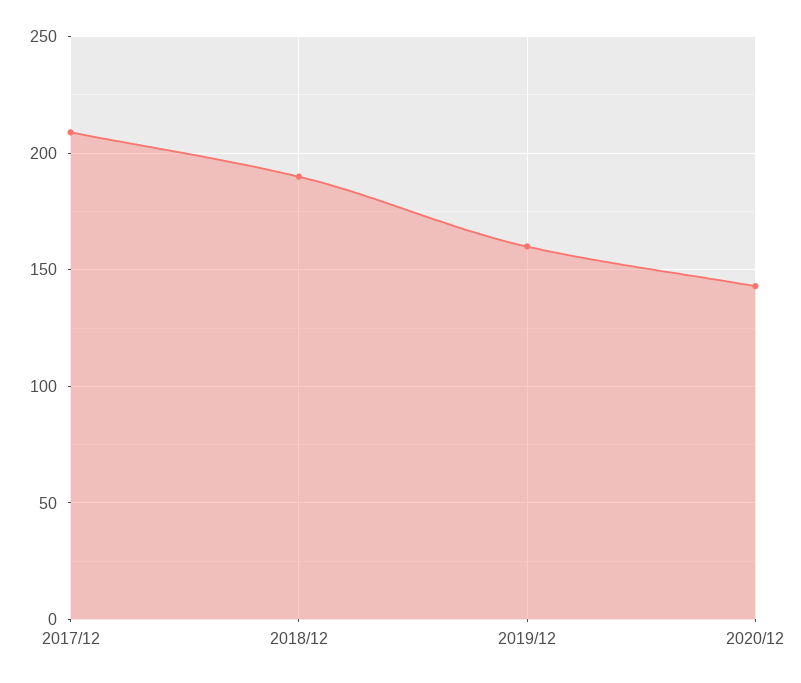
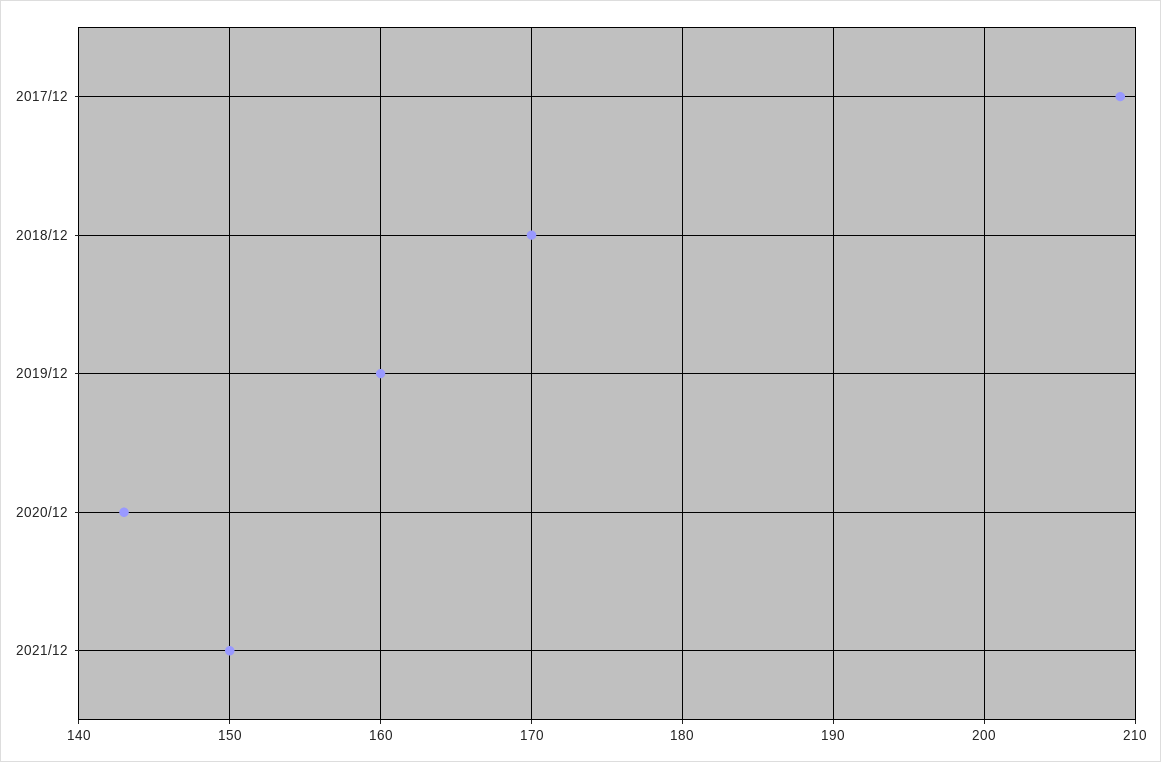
2018/12: 190 -> 170
2021/12: none -> 150

